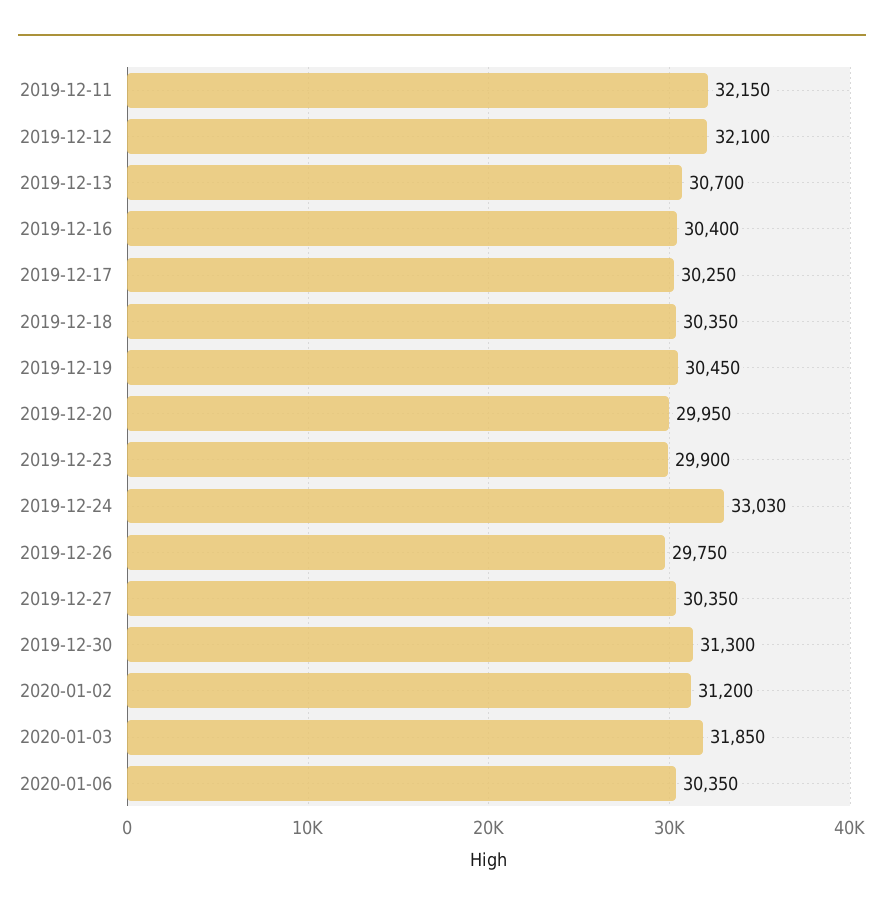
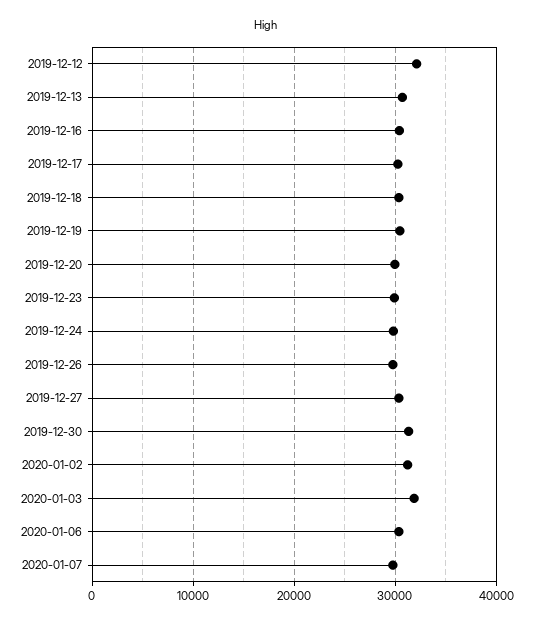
2019-12-11: 32150 -> none
2019-12-24: 33030 -> 30000
2020-01-07: none -> 30000

